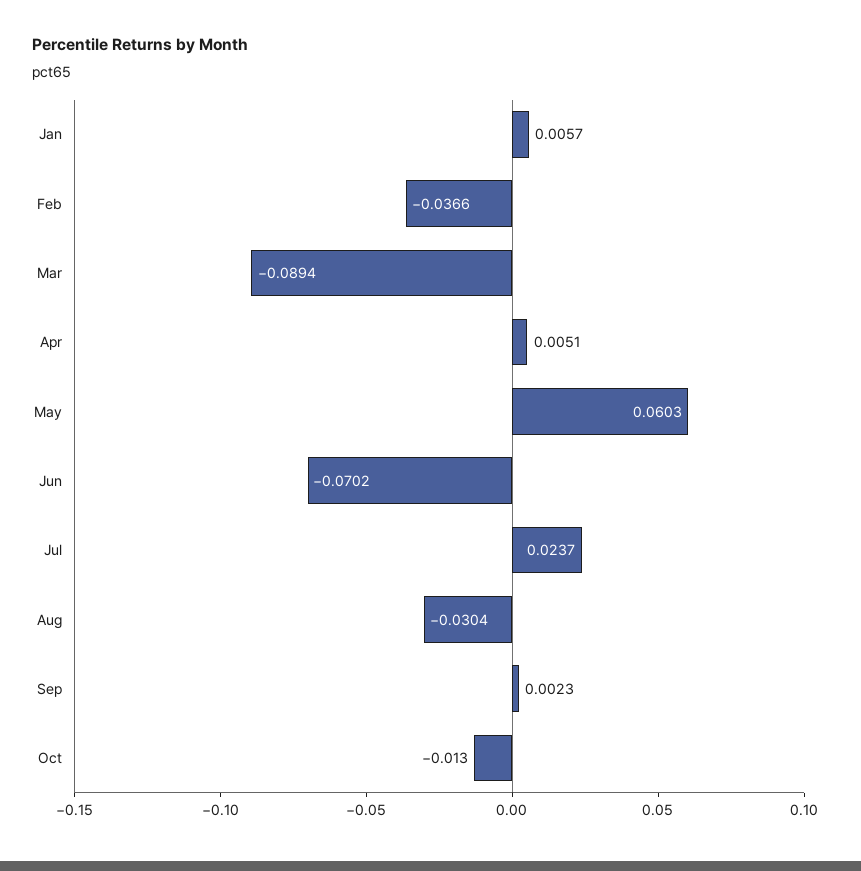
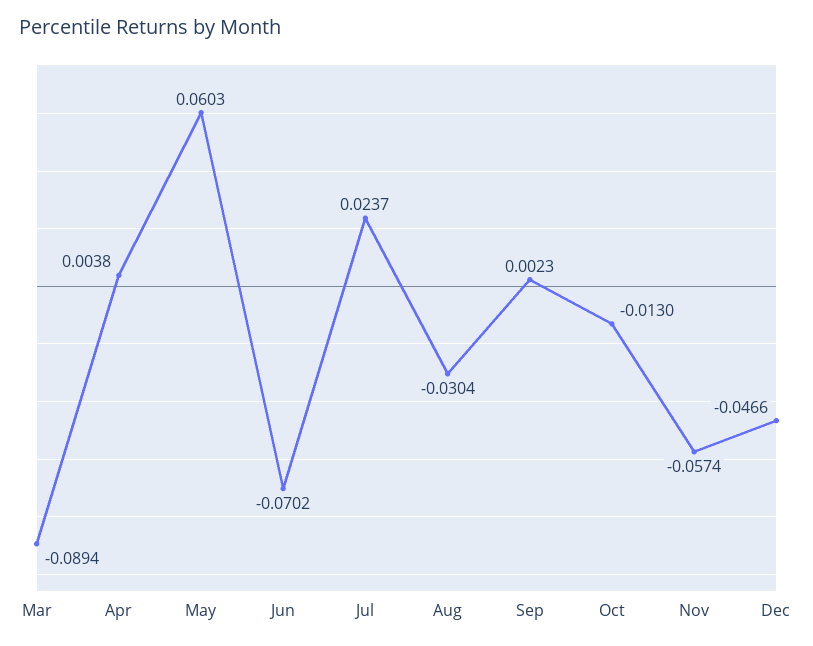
Jan: 0.0057 -> none
Feb: -0.0366 -> none
Apr: 0.0051 -> 0.0038
Nov: none -> -0.0574
Dec: none -> -0.0466

